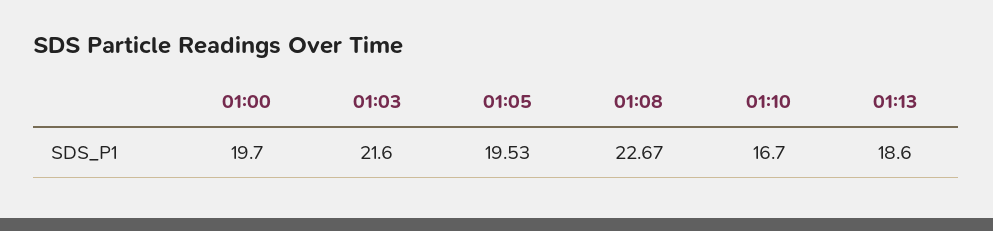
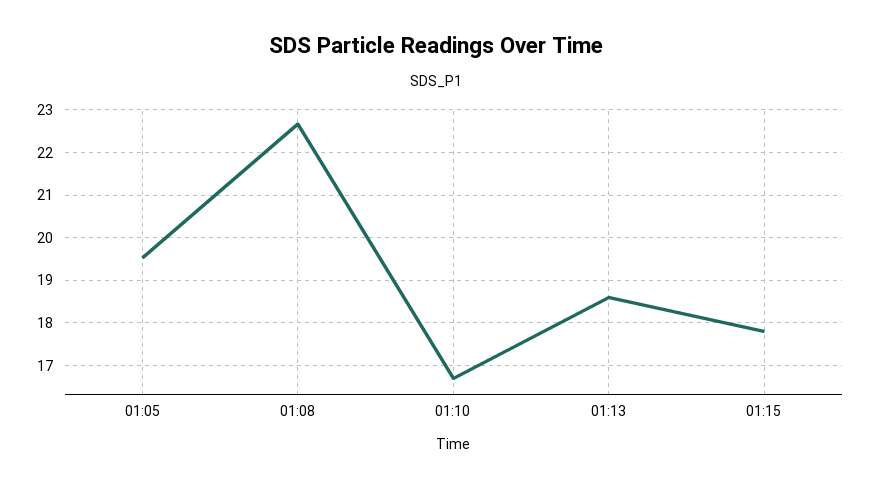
01:00: 19.7 -> none
01:03: 21.6 -> none
01:15: none -> 17.8

